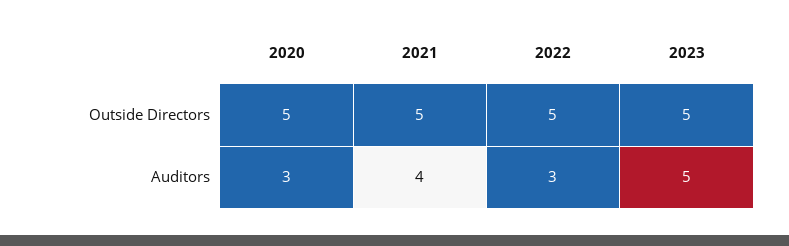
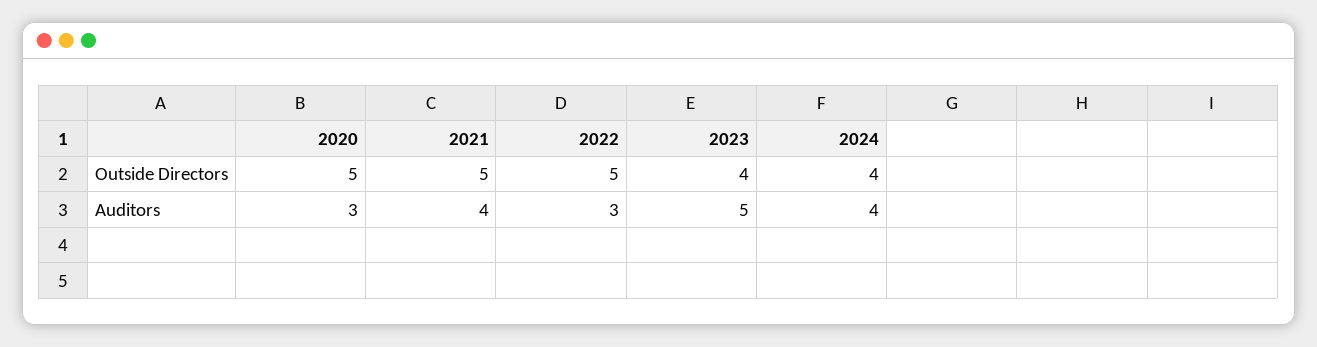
2023, Outside Directors: 5 -> 4
2024, Outside Directors: none -> 4
2024, Auditors: none -> 4

